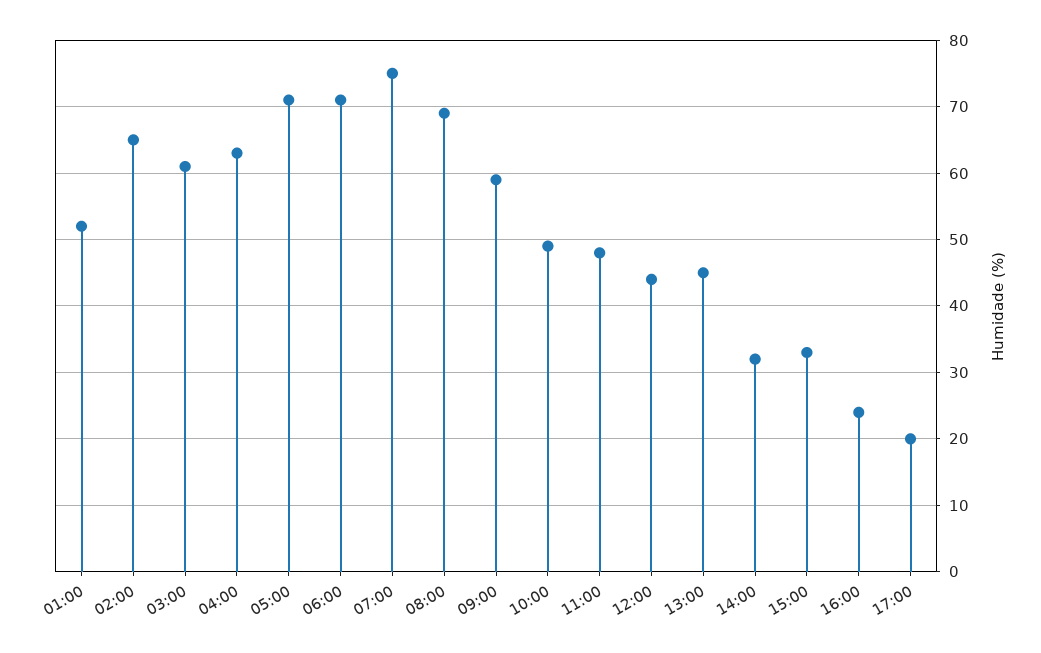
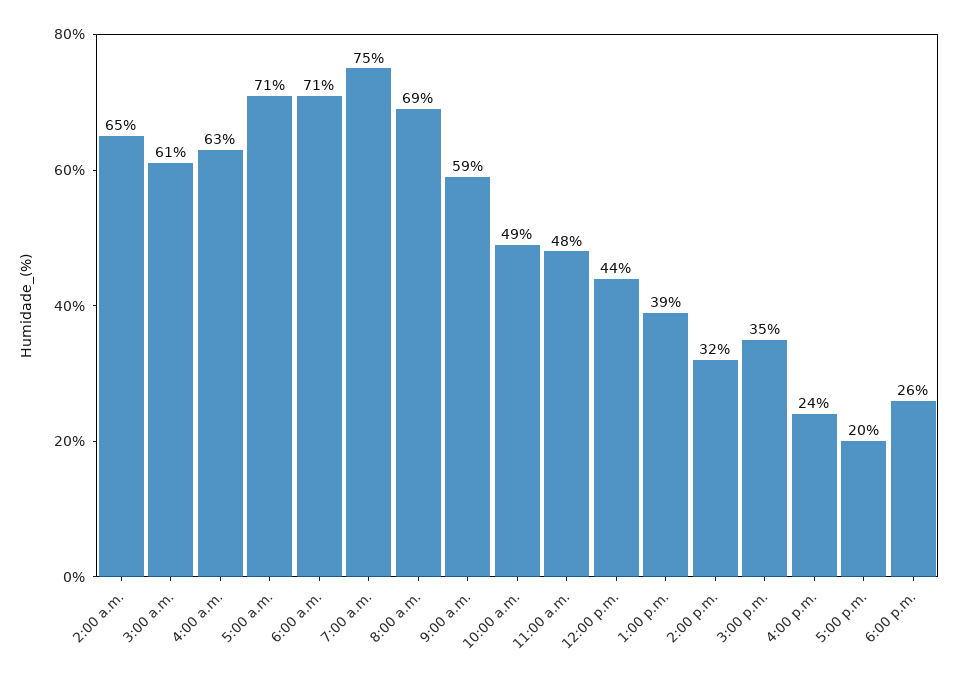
01:00: 52 -> none
13:00: 45 -> 39
15:00: 33 -> 35
6:00 p.m.: none -> 26

